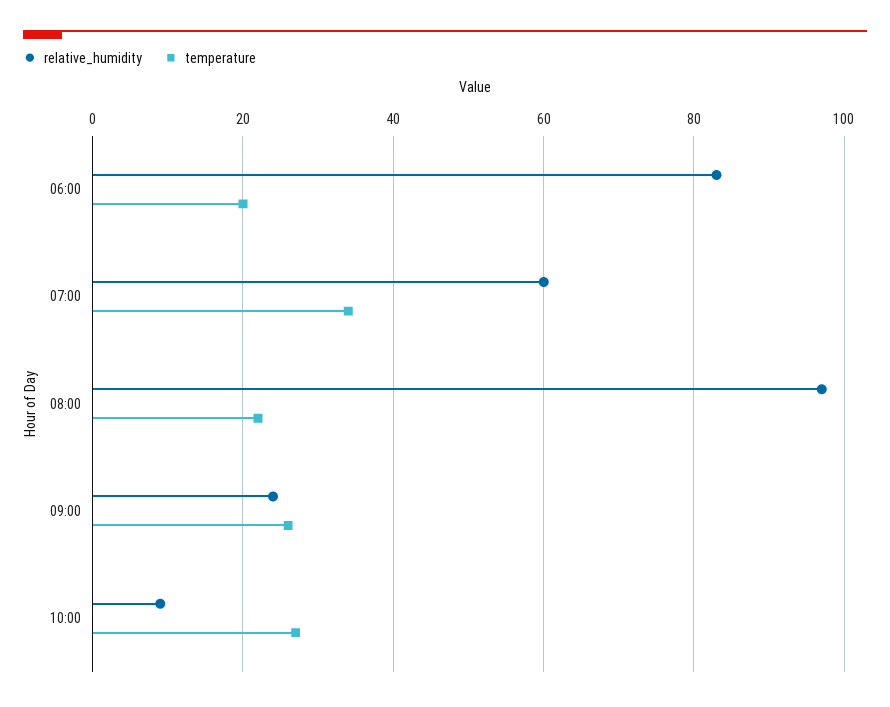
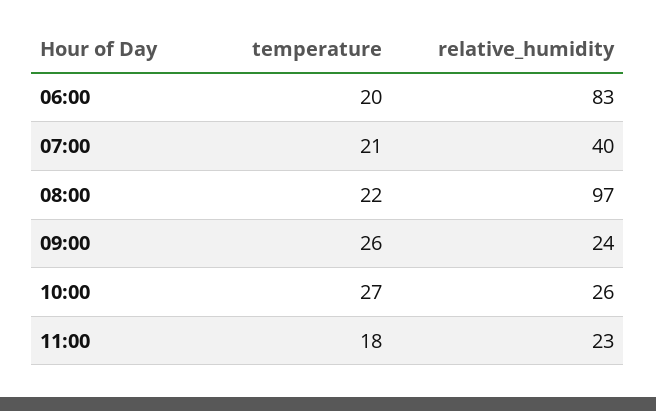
relative_humidity, 07:00: 60 -> 40
temperature, 07:00: 35 -> 21
relative_humidity, 10:00: 10 -> 26
temperature, 11:00: none -> 18
relative_humidity, 11:00: none -> 23

